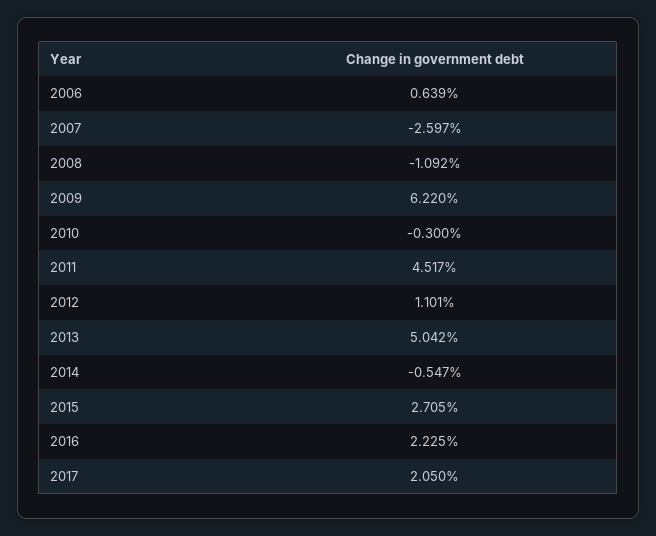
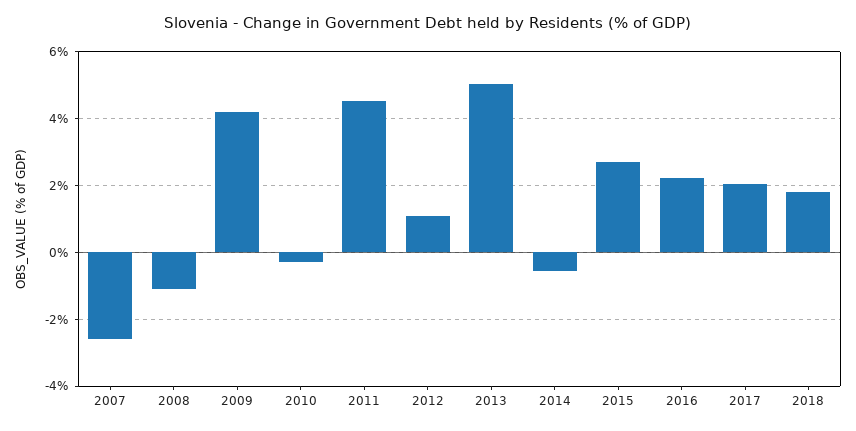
2006: 0.639 -> none
2009: 6.22 -> 4.2
2018: none -> 1.8

